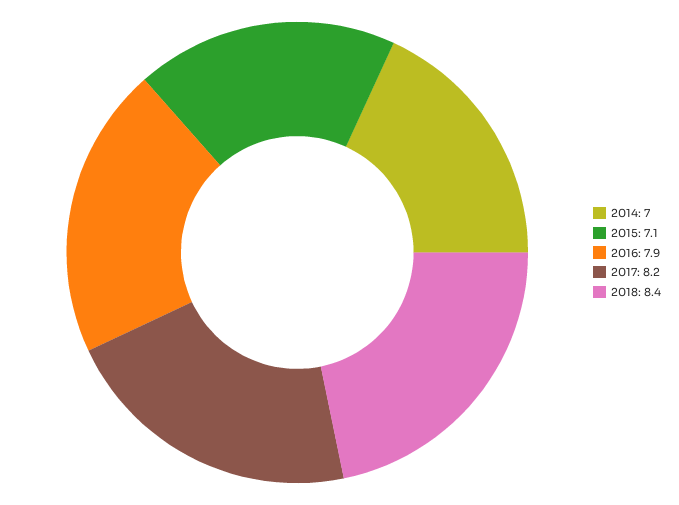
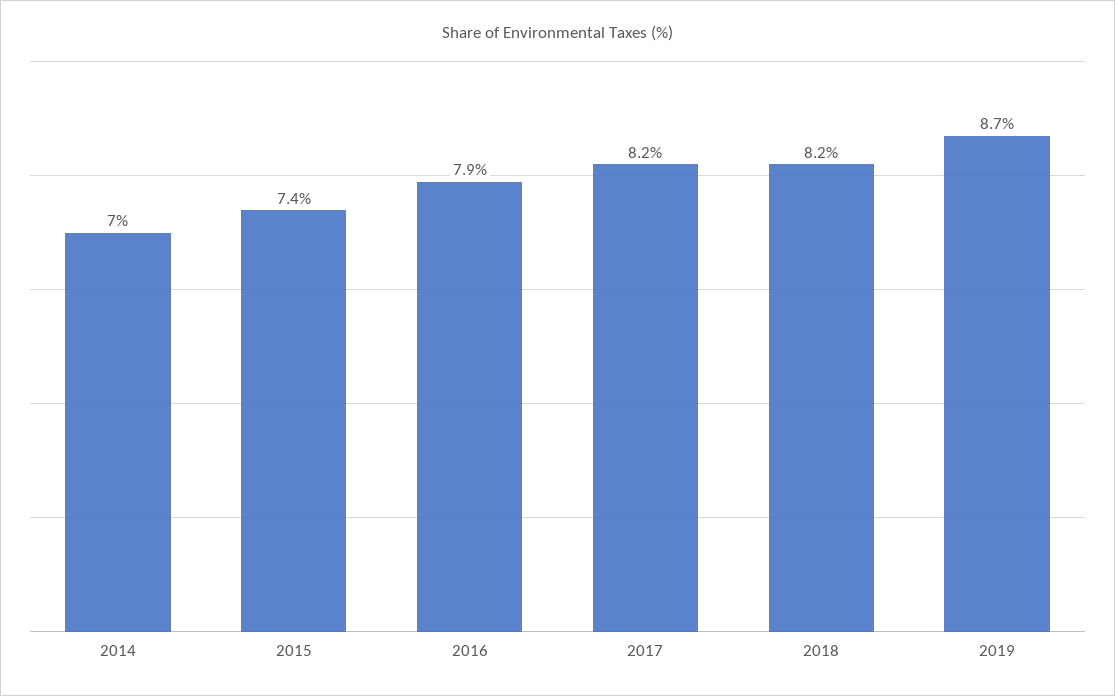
2015: 7.1 -> 7.4
2018: 8.4 -> 8.2
2019: none -> 8.7

